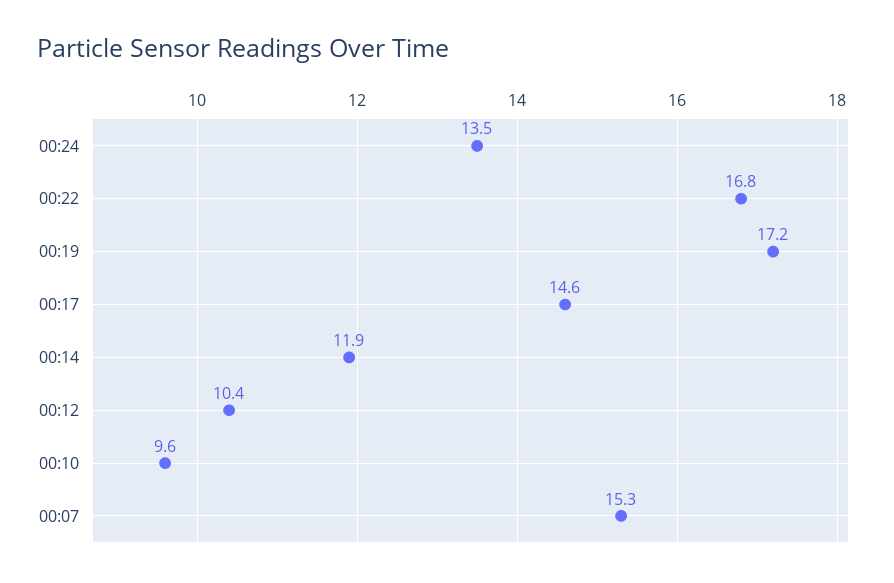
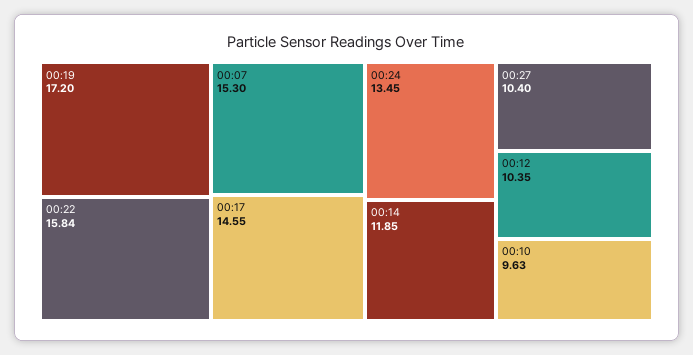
00:22: 16.8 -> 15.84
00:27: none -> 10.4

